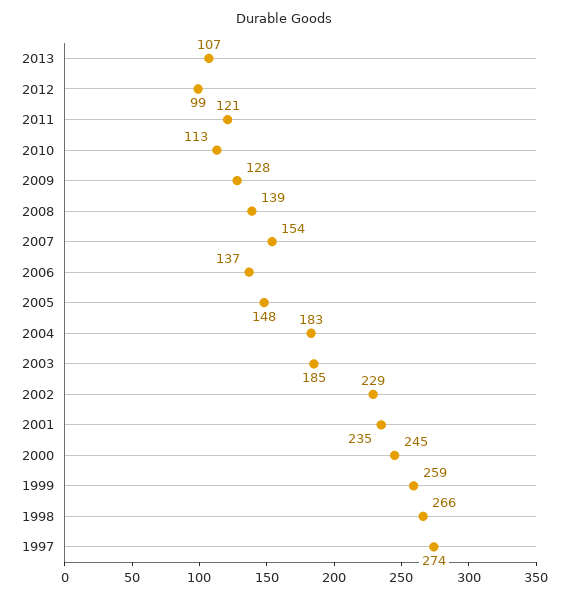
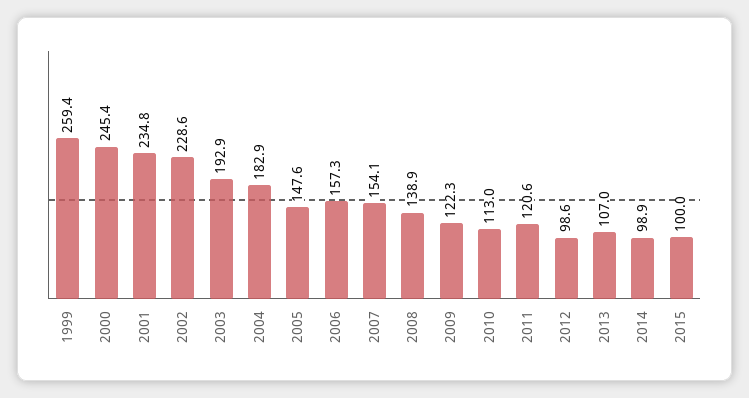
2009: 128 -> 122.3
2006: 137 -> 157.3
2003: 185 -> 192.9
1998: 266 -> none
1997: 274 -> none
2014: none -> 98.9
2015: none -> 100

